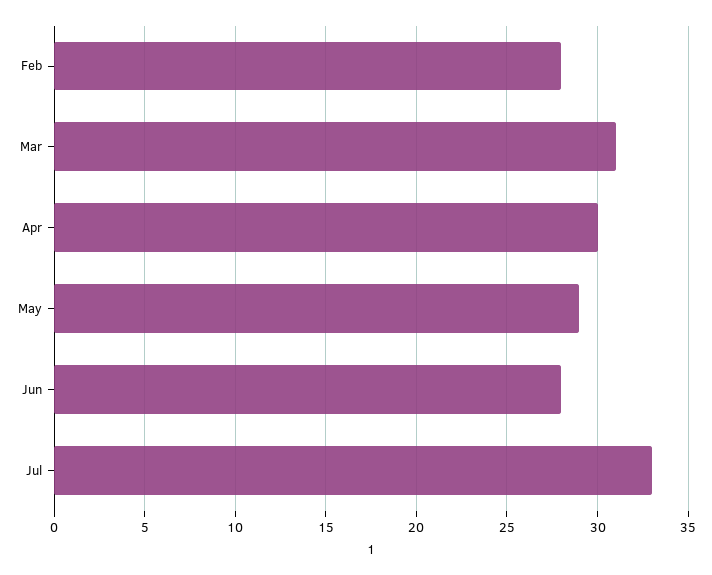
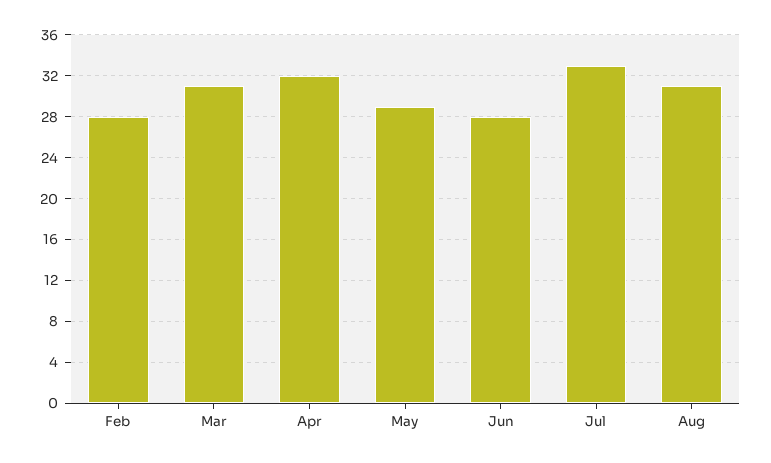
Apr: 30 -> 32
Aug: none -> 31

